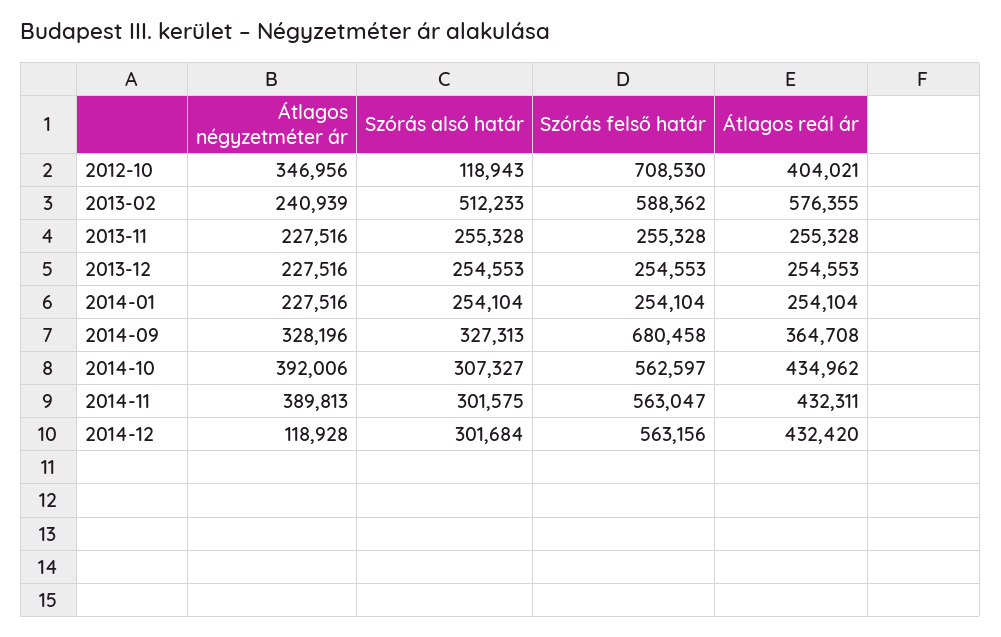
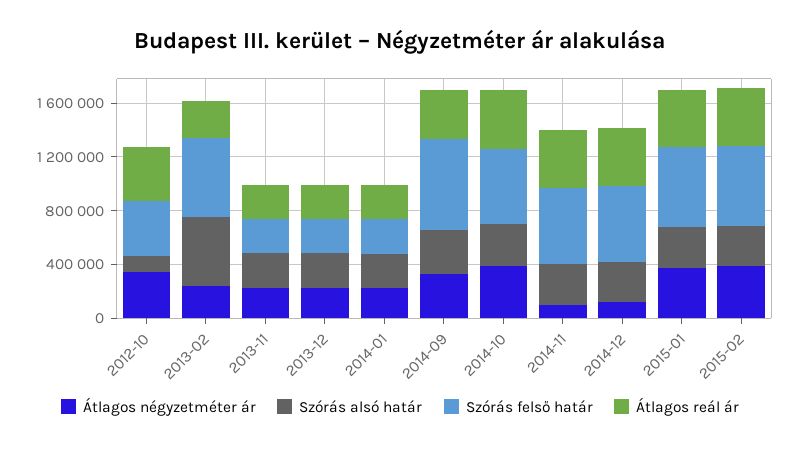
Szórás felső határ, 2012-10: 708530 -> 400000
Átlagos reál ár, 2013-02: 576355 -> 300000
Átlagos négyzetméter ár, 2014-11: 389813 -> 100000
Átlagos négyzetméter ár, 2015-01: none -> 400000
Szórás alsó határ, 2015-01: none -> 300000
Szórás felső határ, 2015-01: none -> 600000
Átlagos reál ár, 2015-01: none -> 400000
Átlagos négyzetméter ár, 2015-02: none -> 400000
Szórás alsó határ, 2015-02: none -> 300000
Szórás felső határ, 2015-02: none -> 600000
Átlagos reál ár, 2015-02: none -> 400000

